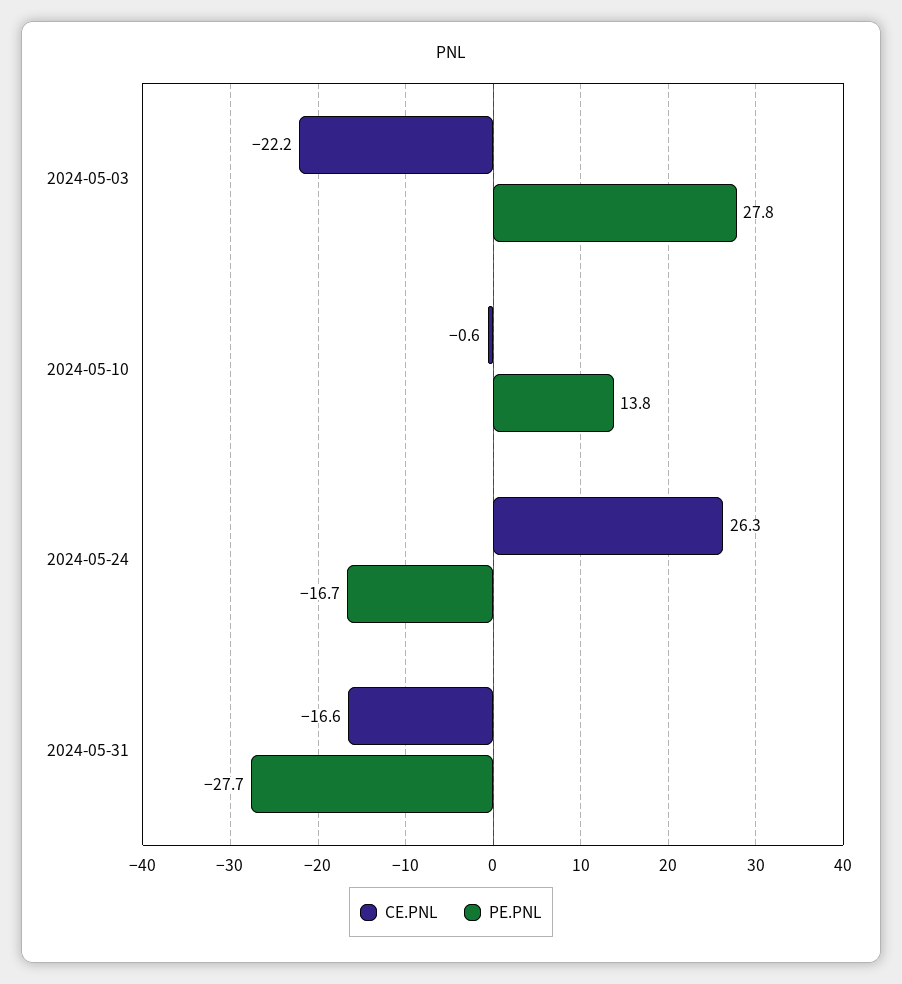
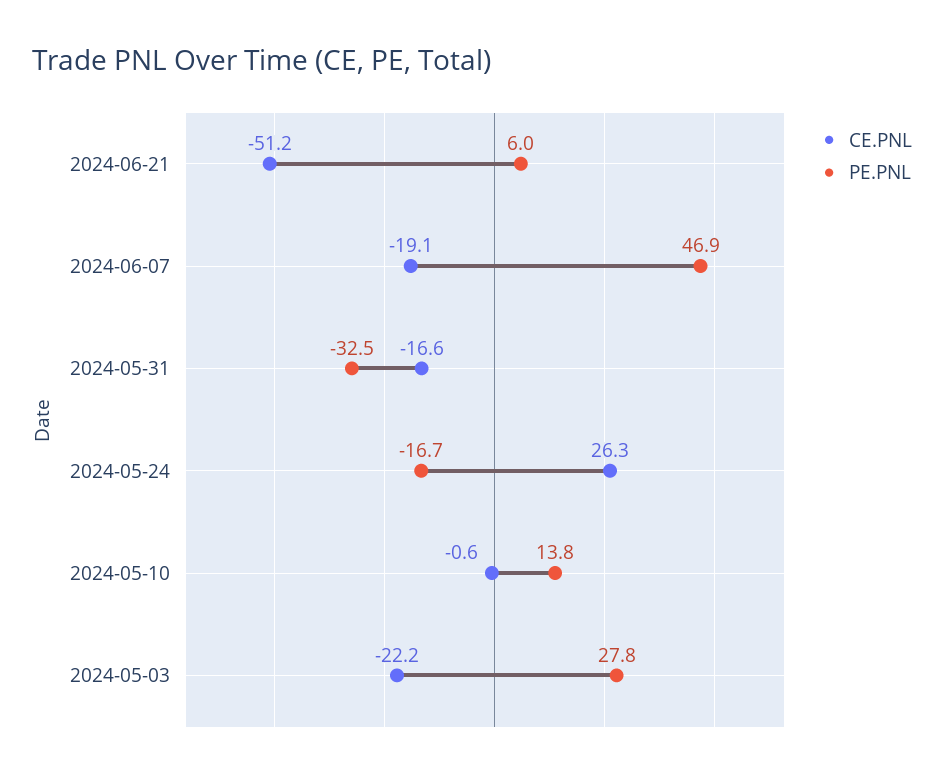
PE.PNL, 2024-05-31: -27.7 -> -32.5
CE.PNL, 2024-06-21: none -> -51.2
PE.PNL, 2024-06-21: none -> 6
CE.PNL, 2024-06-07: none -> -19.1
PE.PNL, 2024-06-07: none -> 46.9

